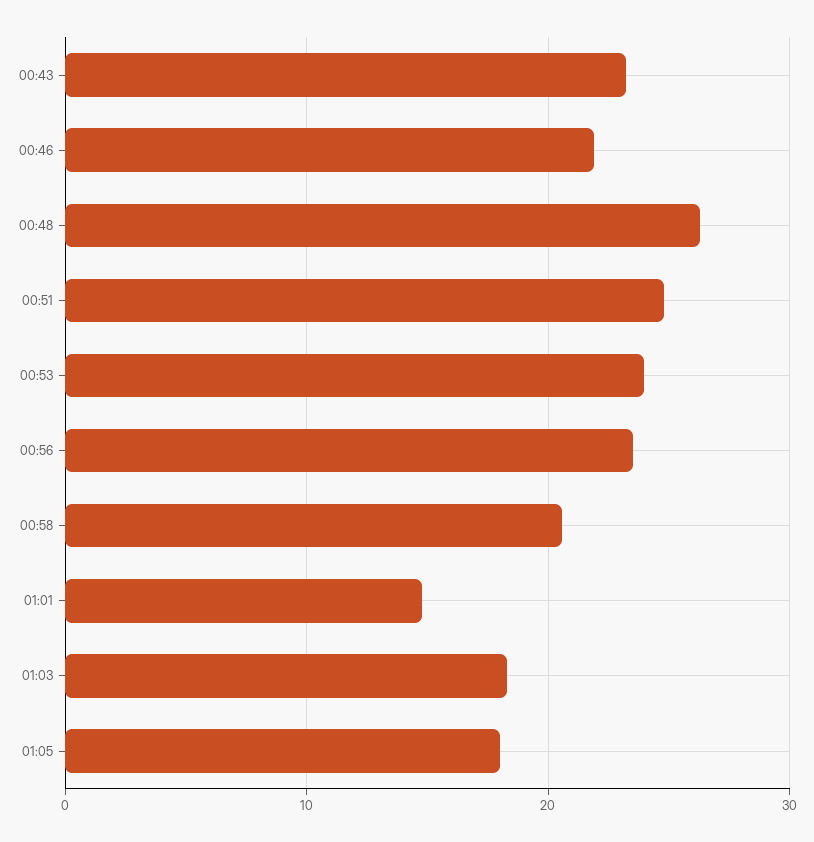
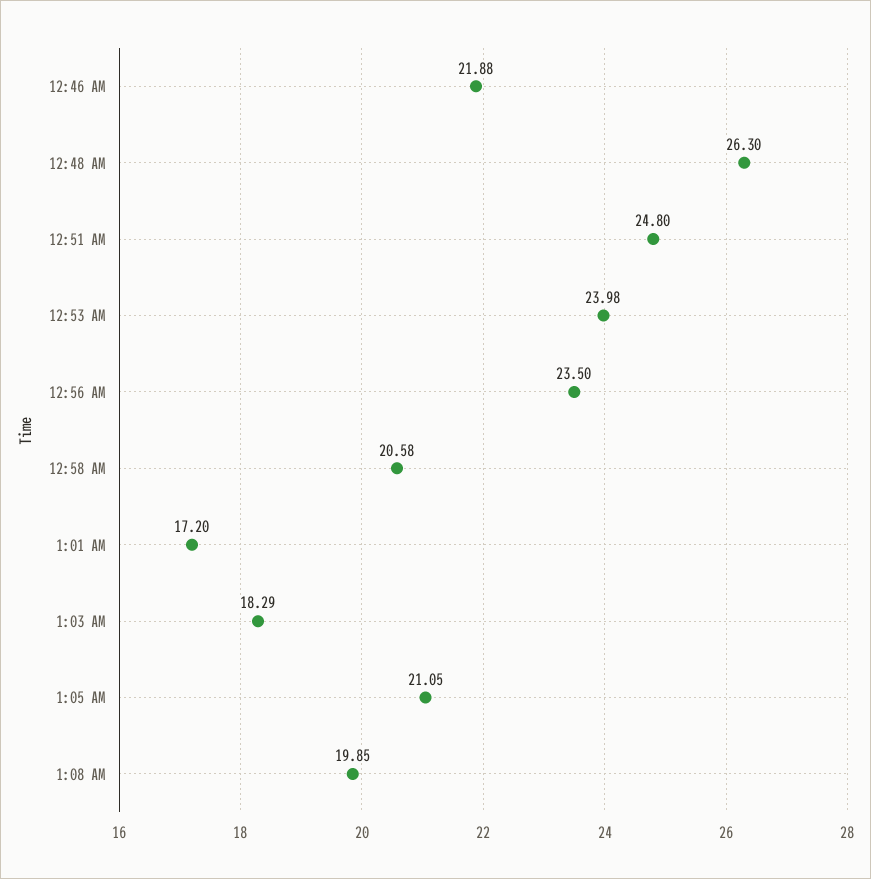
00:43: 23 -> none
01:01: 15 -> 17.2
01:05: 18 -> 21.05
1:08 AM: none -> 19.85

